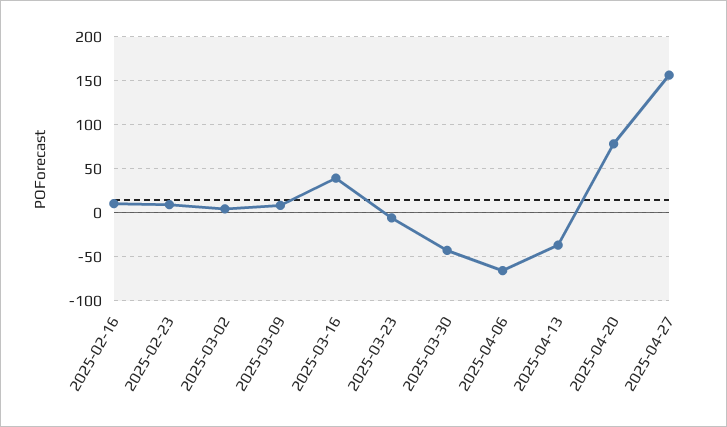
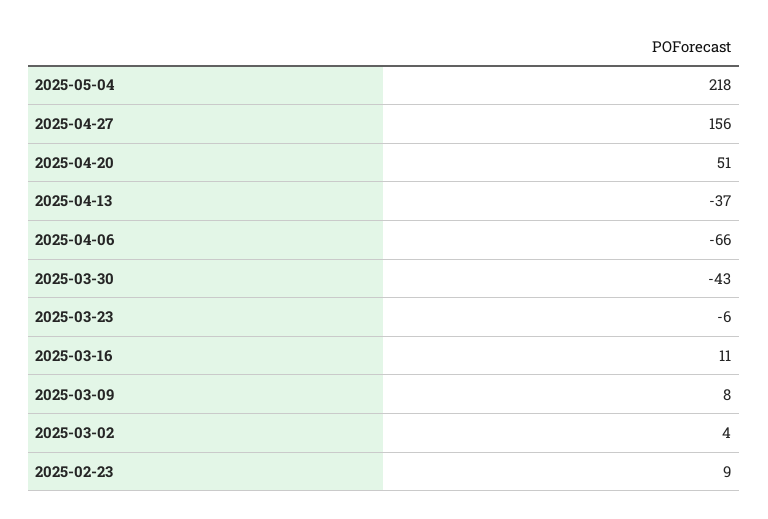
2025-02-16: 10 -> none
2025-03-16: 40 -> 11
2025-04-20: 80 -> 51
2025-05-04: none -> 218

